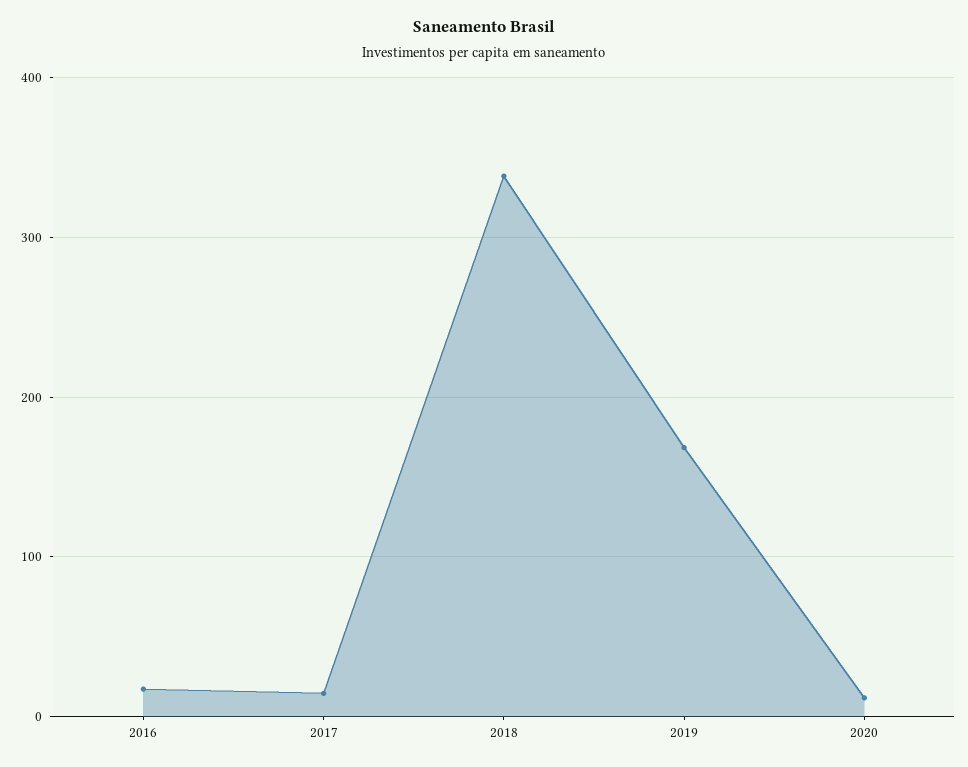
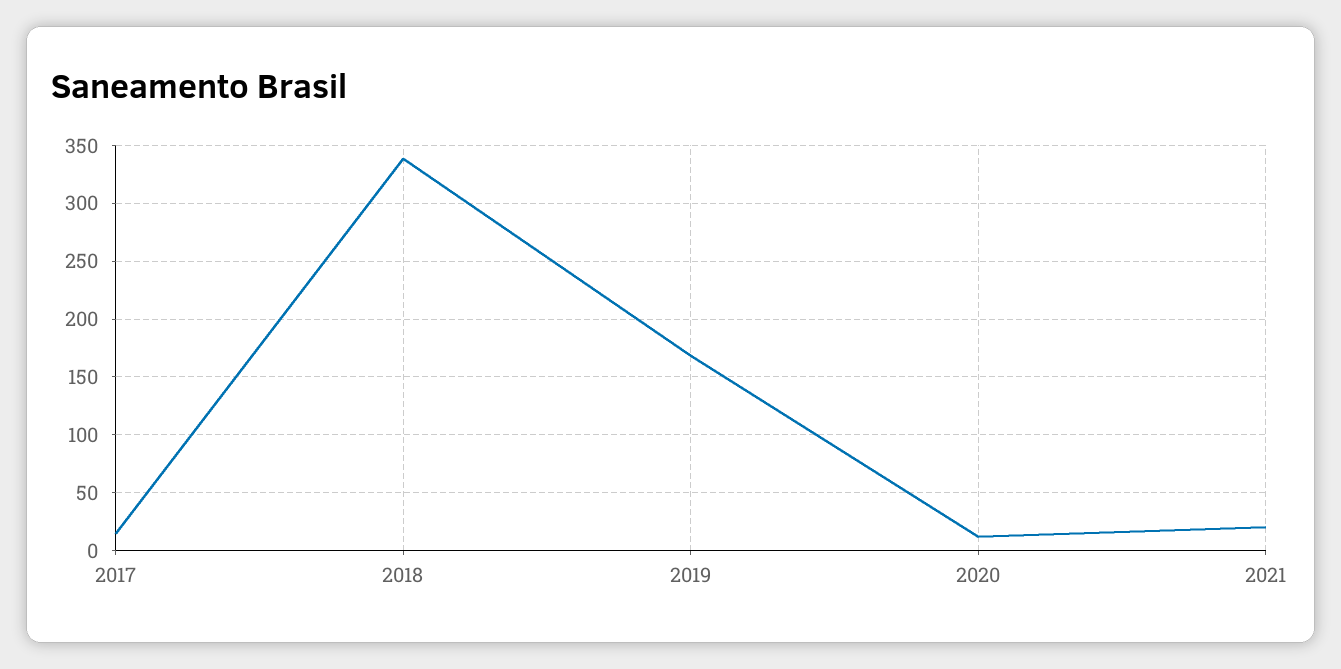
2016: 20 -> none
2021: none -> 20

